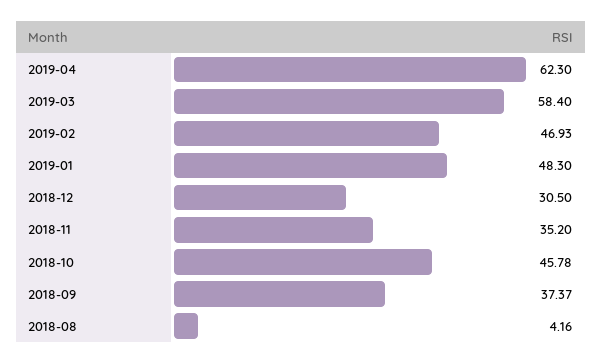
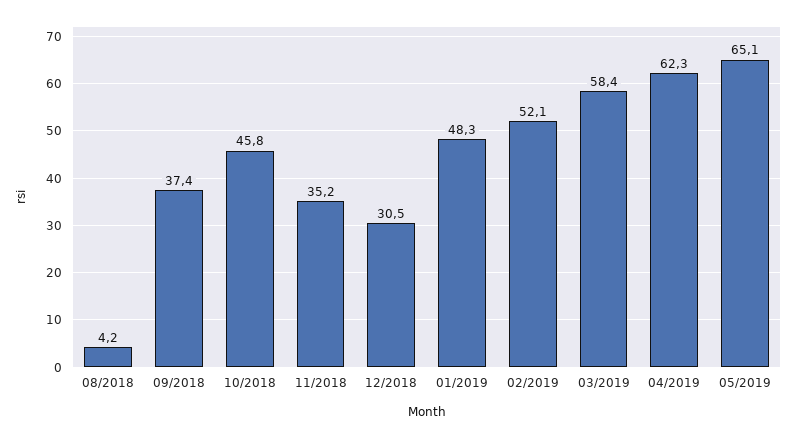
2019-02: 46.93 -> 52.1
05/2019: none -> 65.1

